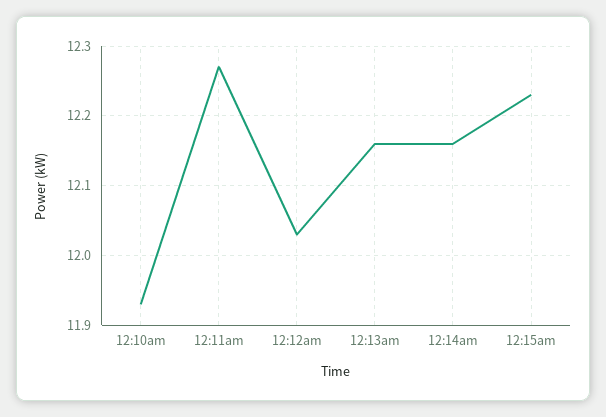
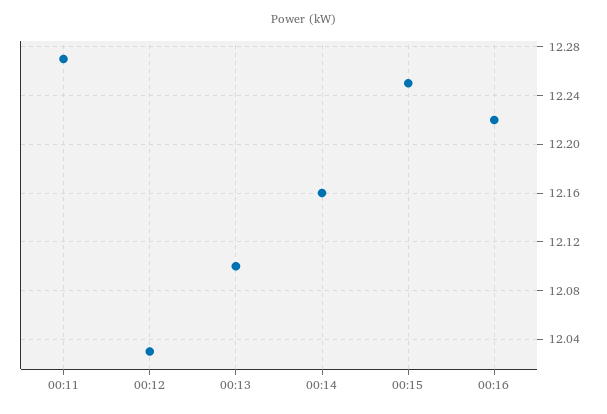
12:10am: 11.93 -> none
12:13am: 12.16 -> 12.1
12:15am: 12.23 -> 12.25
00:16: none -> 12.22

